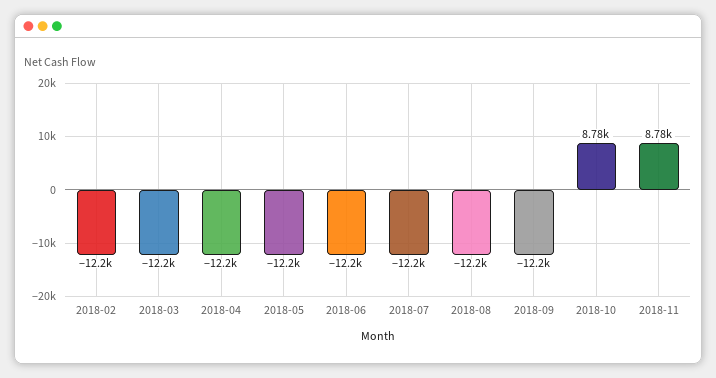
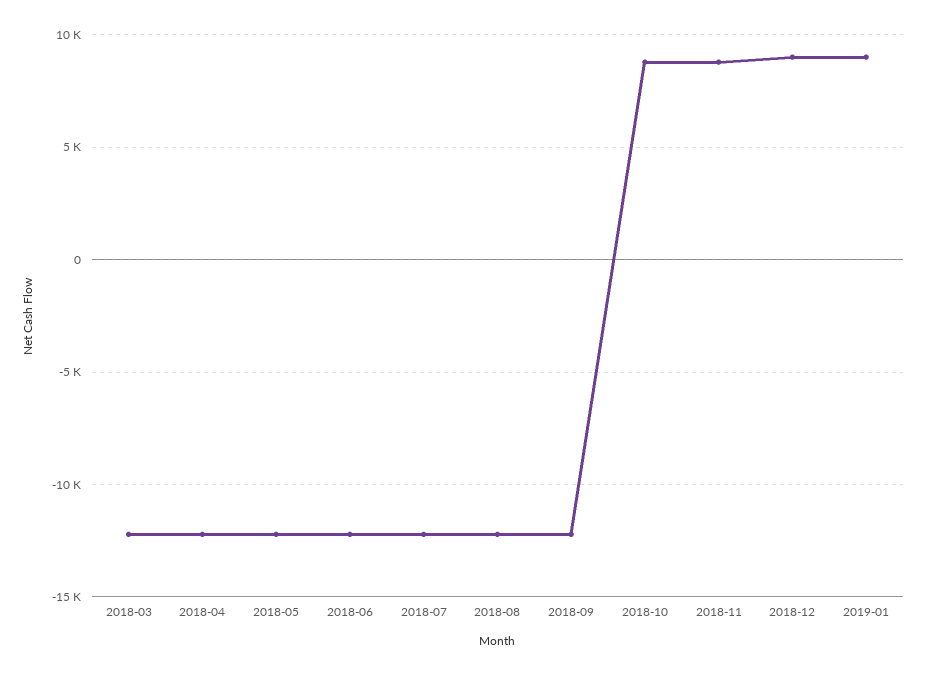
2018-02: -12200 -> none
2018-12: none -> 9000
2019-01: none -> 9000

